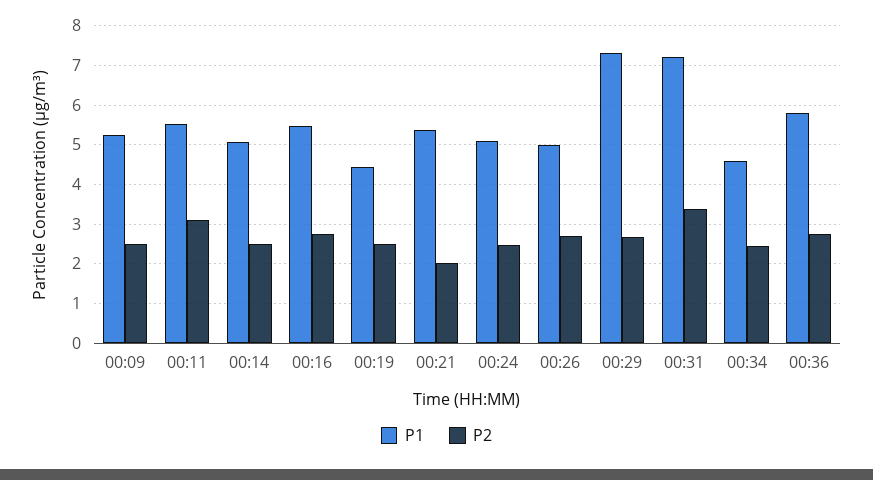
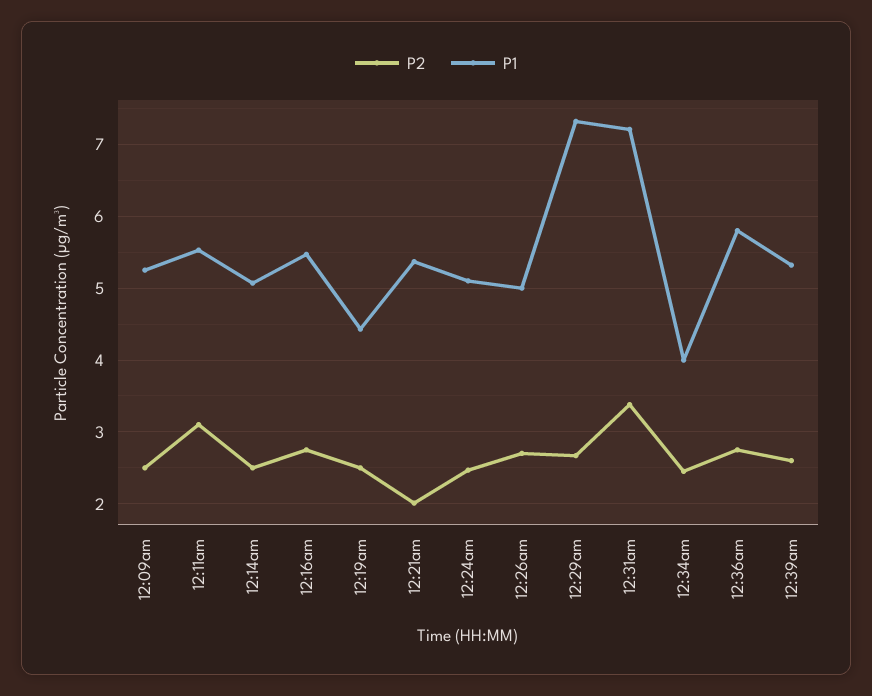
P1, 00:34: 4.6 -> 4
P2, 12:39am: none -> 2.6
P1, 12:39am: none -> 5.3

